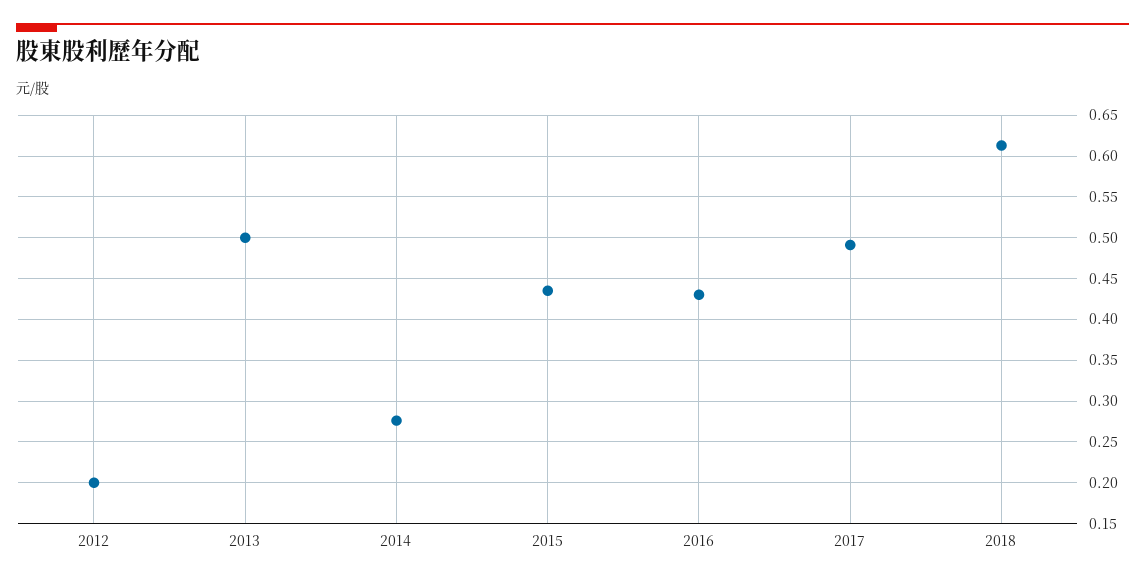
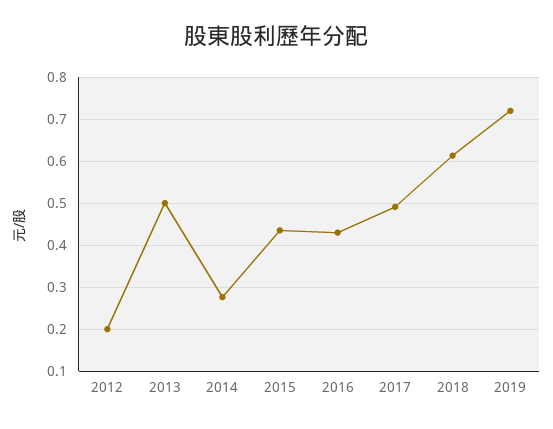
2019: none -> 0.72

